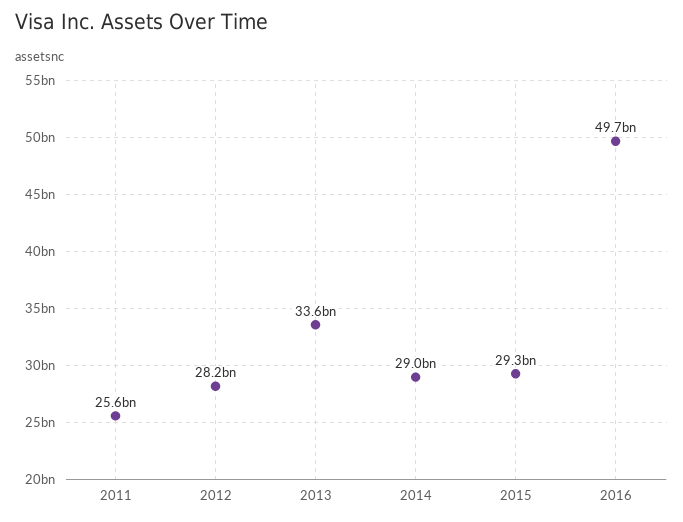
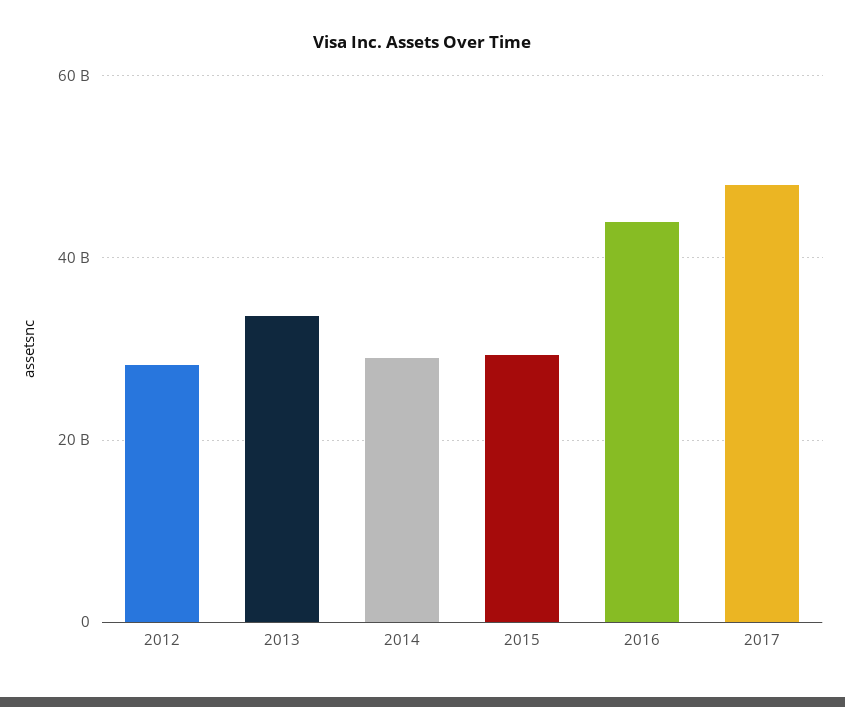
2011: 25600000000 -> none
2016: 49700000000 -> 44000000000
2017: none -> 48000000000

